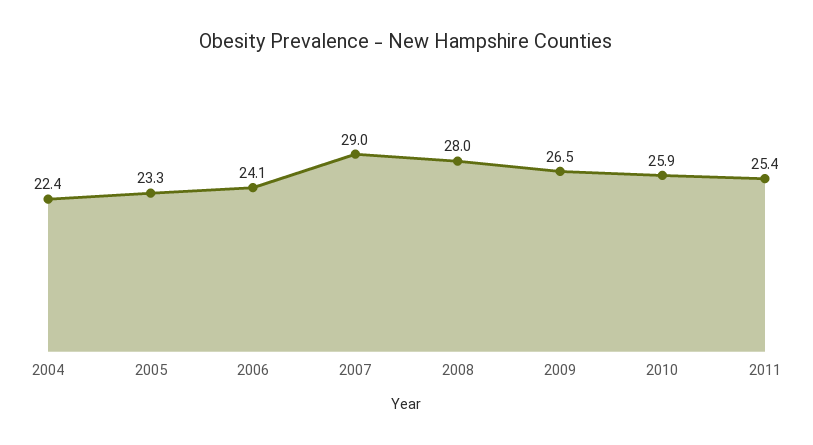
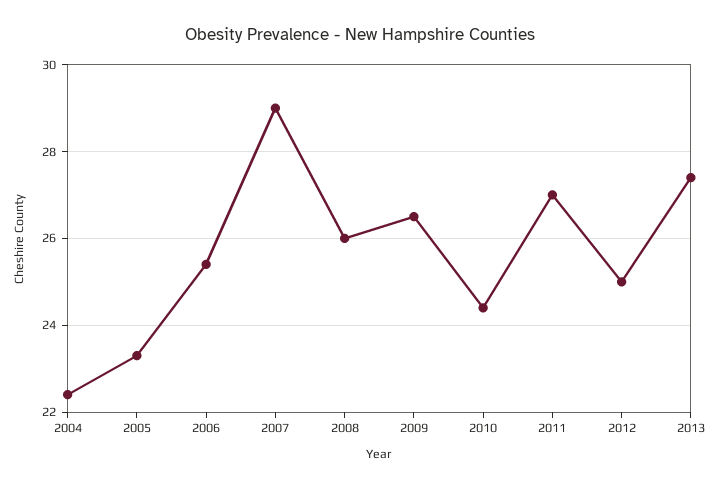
2006: 24.1 -> 25.5
2008: 28 -> 26
2010: 25.9 -> 24.5
2011: 25.4 -> 27
2012: none -> 25
2013: none -> 27.5

